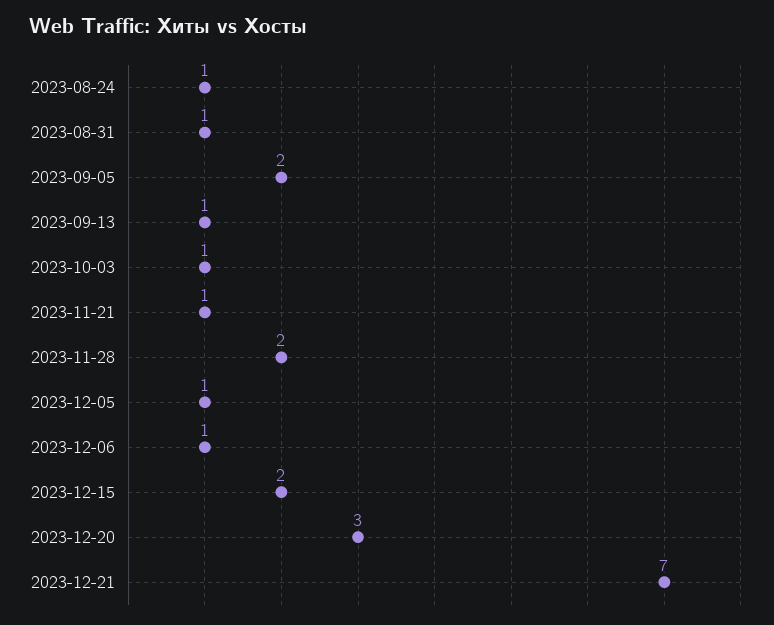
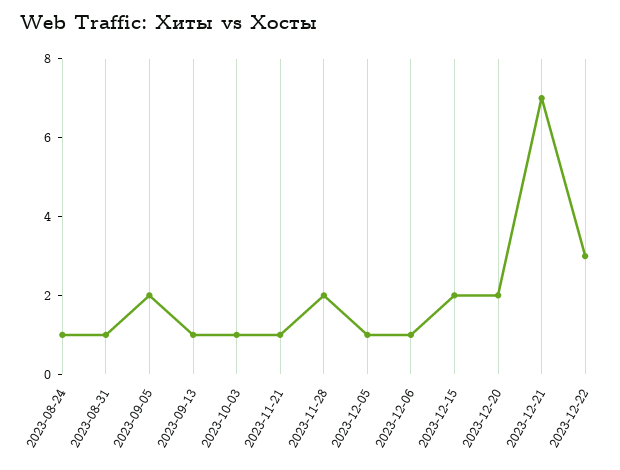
2023-12-20: 3 -> 2
2023-12-22: none -> 3

